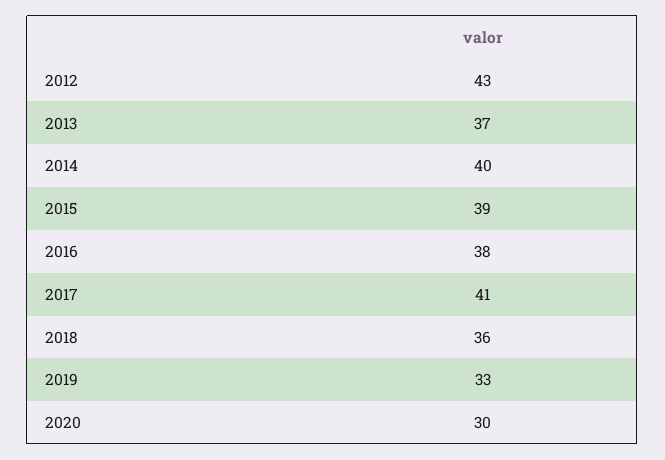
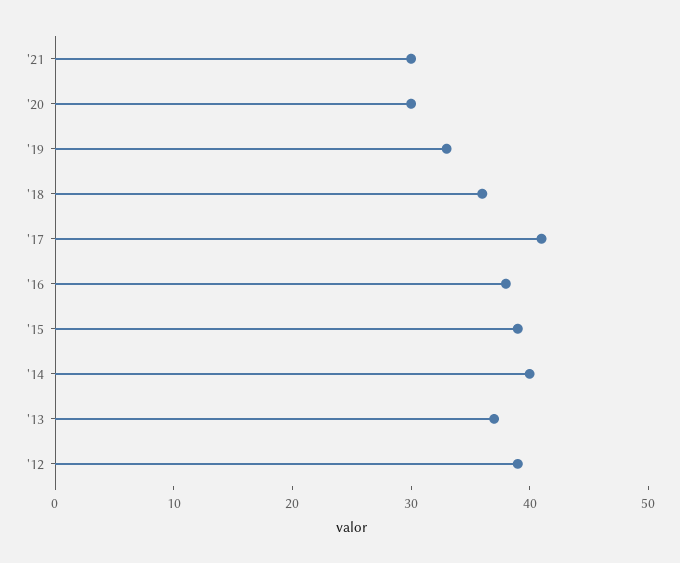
2012: 43 -> 39
'21: none -> 30

